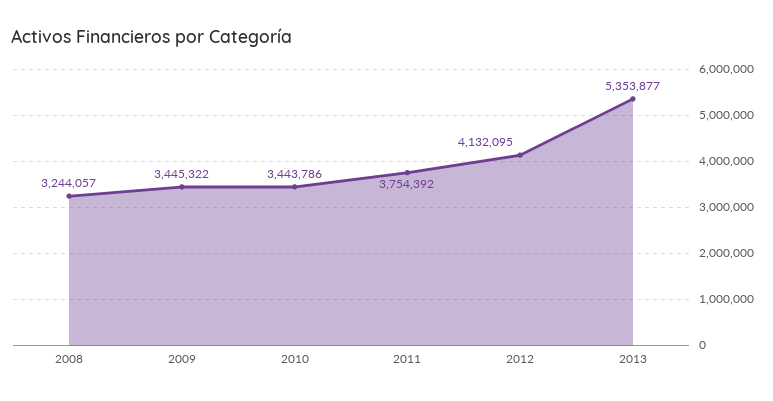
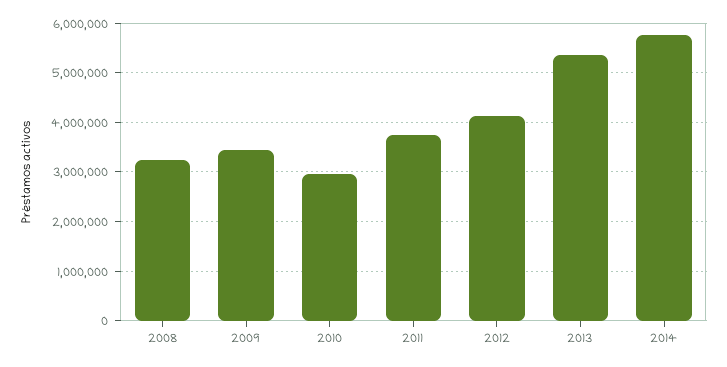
2010: 3443786 -> 3000000
2014: none -> 5800000

